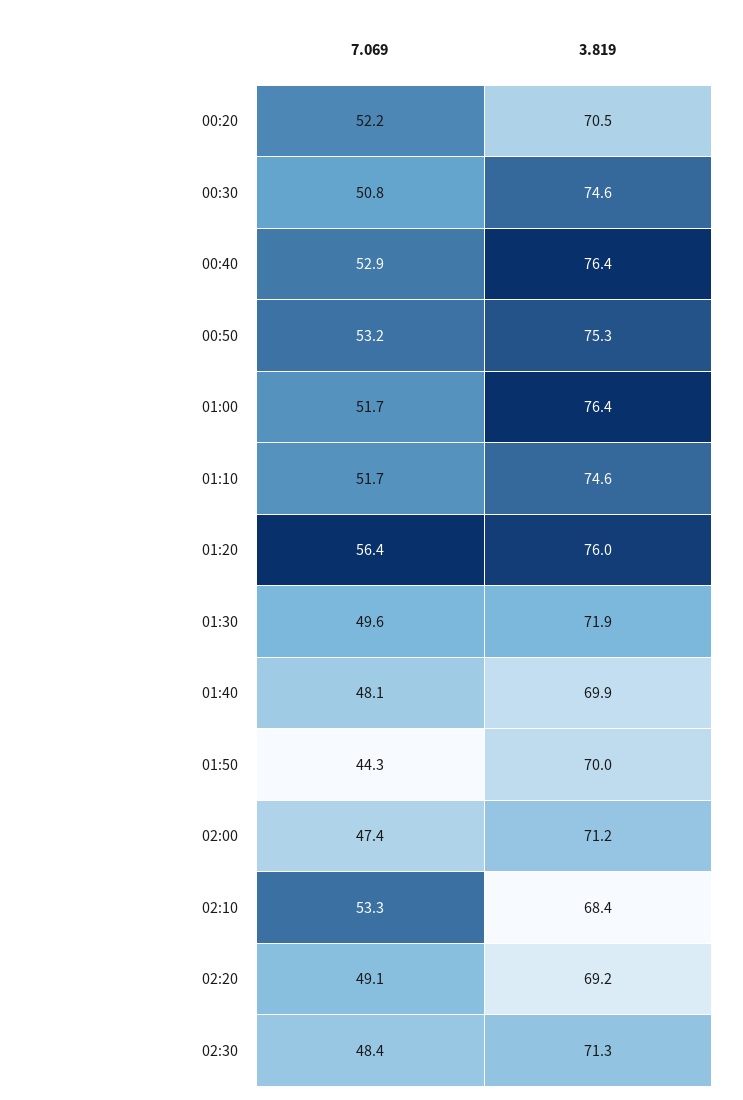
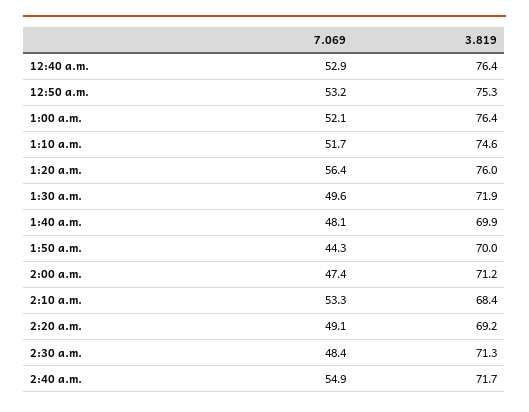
7.069, 00:20: 52.2 -> none
3.819, 00:20: 70.5 -> none
7.069, 00:30: 50.8 -> none
3.819, 00:30: 74.6 -> none
7.069, 01:00: 51.7 -> 52.1
7.069, 2:40 a.m.: none -> 54.9
3.819, 2:40 a.m.: none -> 71.7

